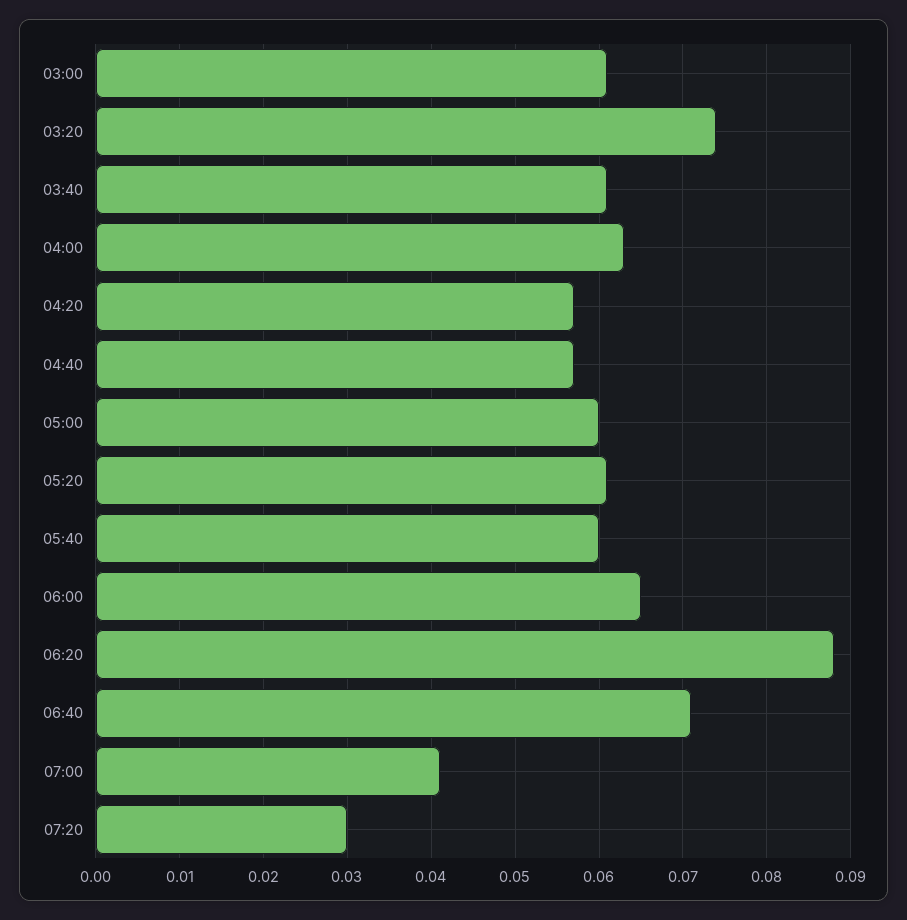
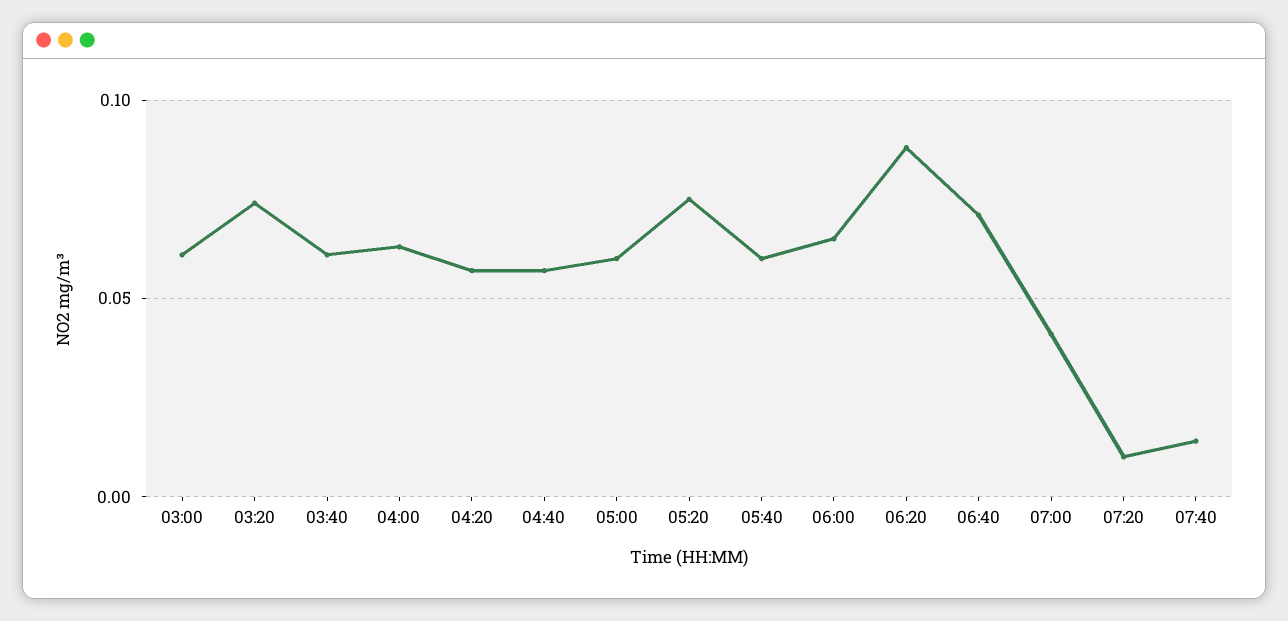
05:20: 0.061 -> 0.075
07:20: 0.03 -> 0.01
07:40: none -> 0.015

